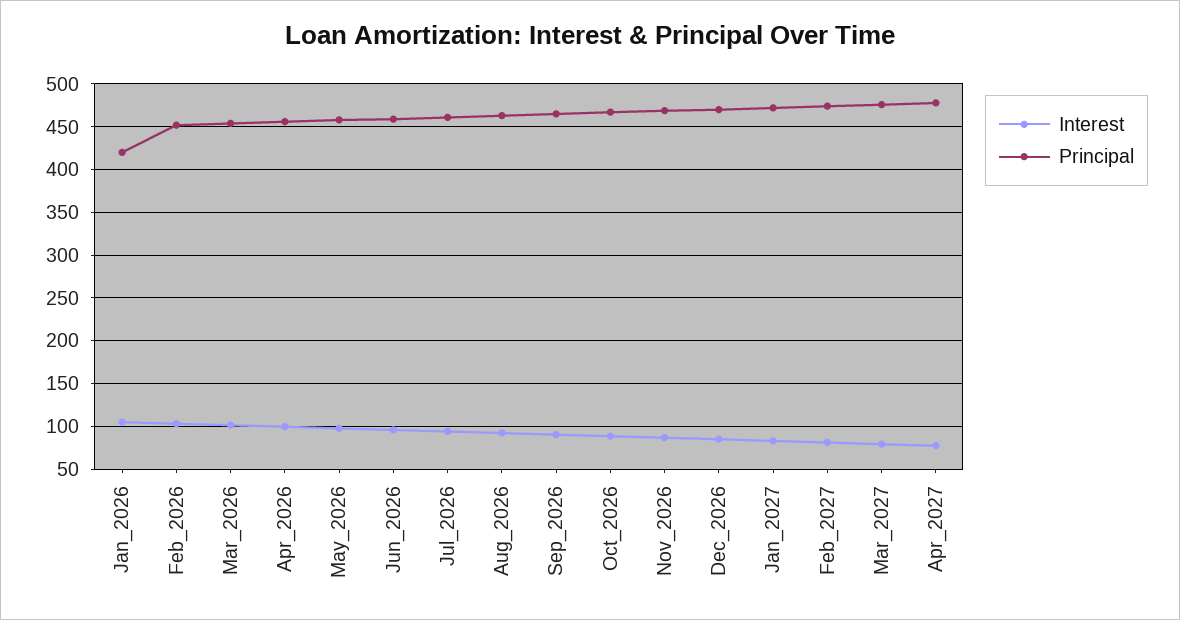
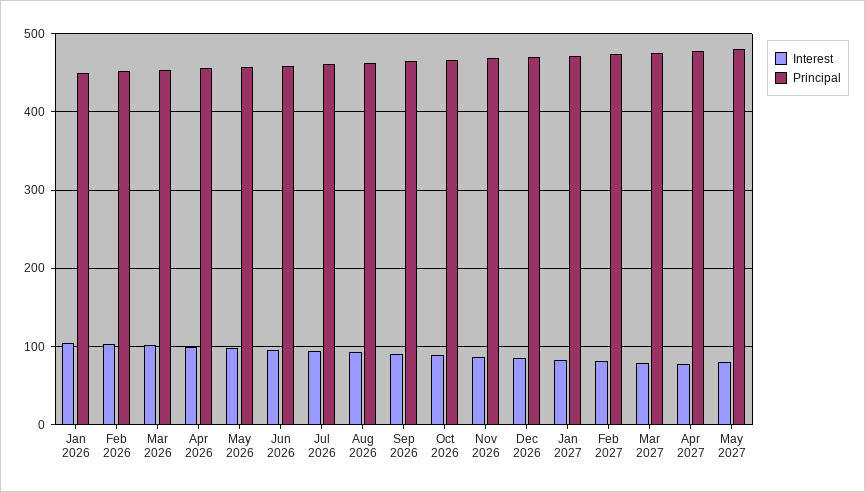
Principal, Jan_2026: 420 -> 450
Interest, May 2027: none -> 80
Principal, May 2027: none -> 480

